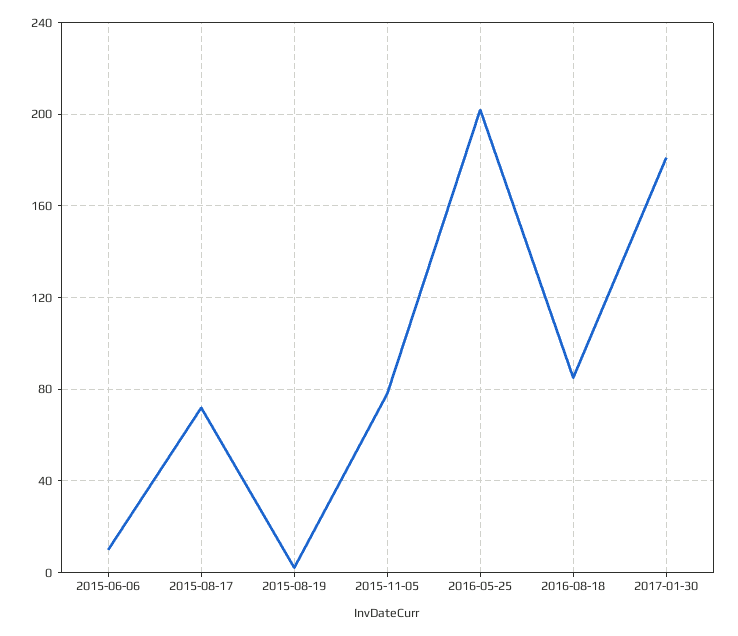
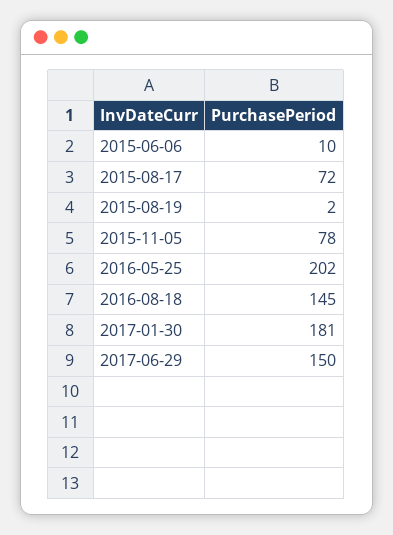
2016-08-18: 85 -> 145
2017-06-29: none -> 150

